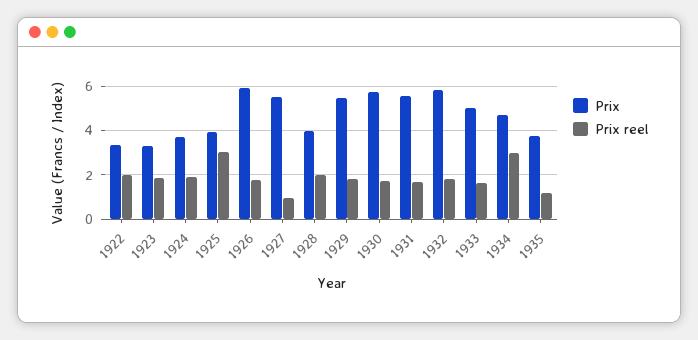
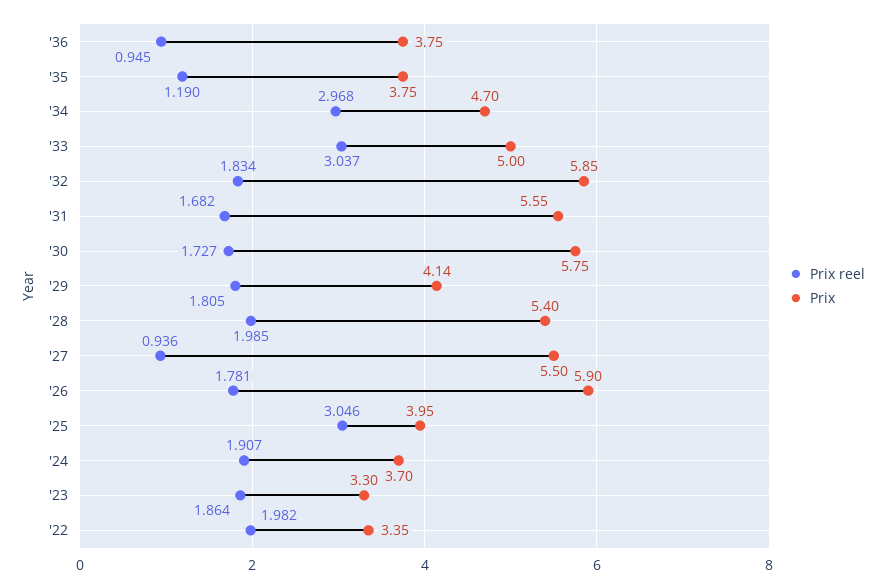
Prix, 1928: 4 -> 5.4
Prix, 1929: 5.5 -> 4.14
Prix reel, 1933: 1.5 -> 3.037
Prix reel, '36: none -> 0.945
Prix, '36: none -> 3.75

